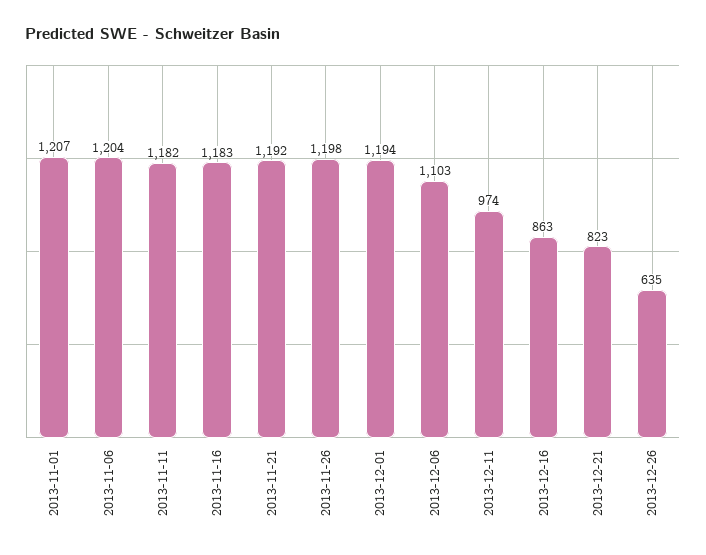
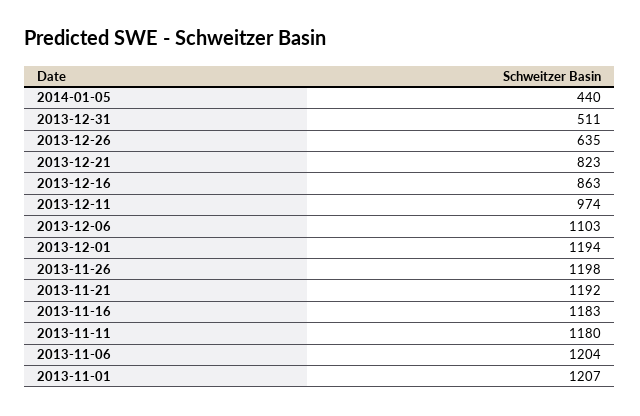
2013-11-11: 1182 -> 1180
2014-01-05: none -> 440
2013-12-31: none -> 511

